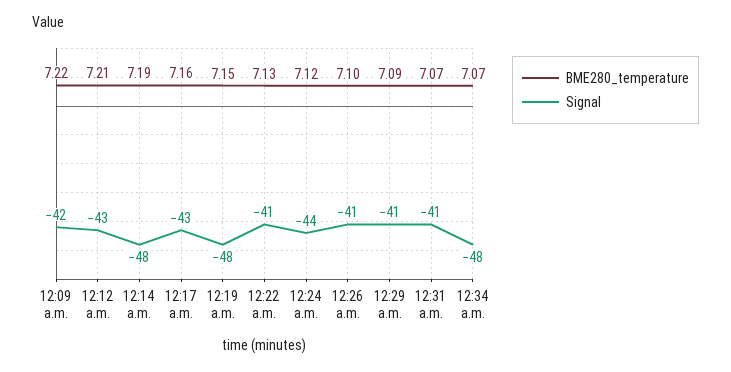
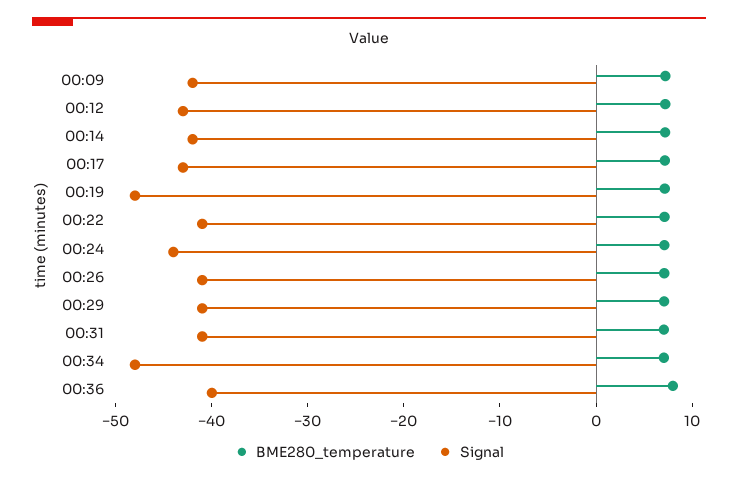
Signal, 12:14 a.m.: -48 -> -42
BME280_temperature, 00:36: none -> 8
Signal, 00:36: none -> -40

